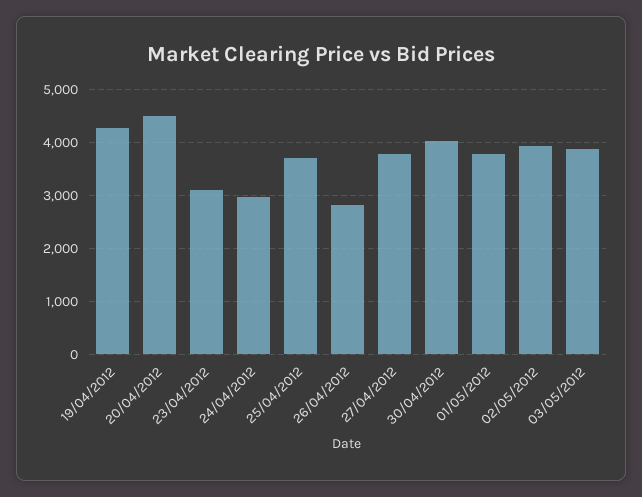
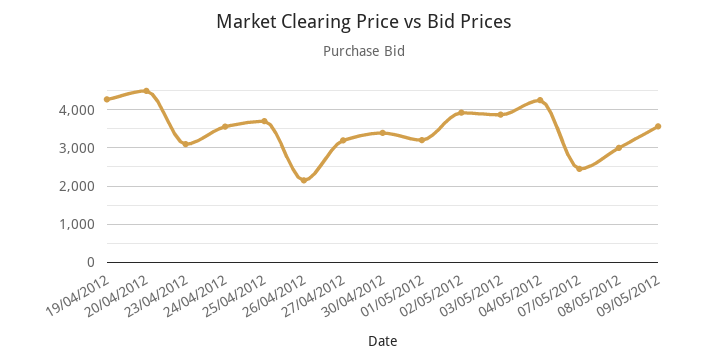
24/04/2012: 3000 -> 3600
26/04/2012: 2800 -> 2200
27/04/2012: 3800 -> 3200
30/04/2012: 4000 -> 3400
01/05/2012: 3800 -> 3200
04/05/2012: none -> 4200
07/05/2012: none -> 2400
08/05/2012: none -> 3000
09/05/2012: none -> 3600

